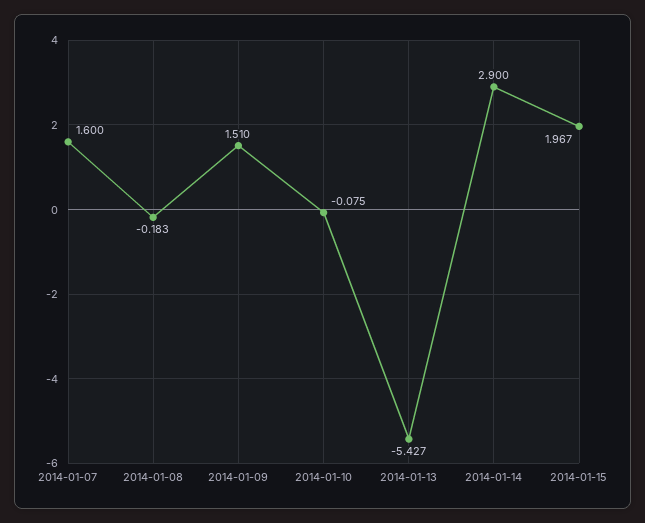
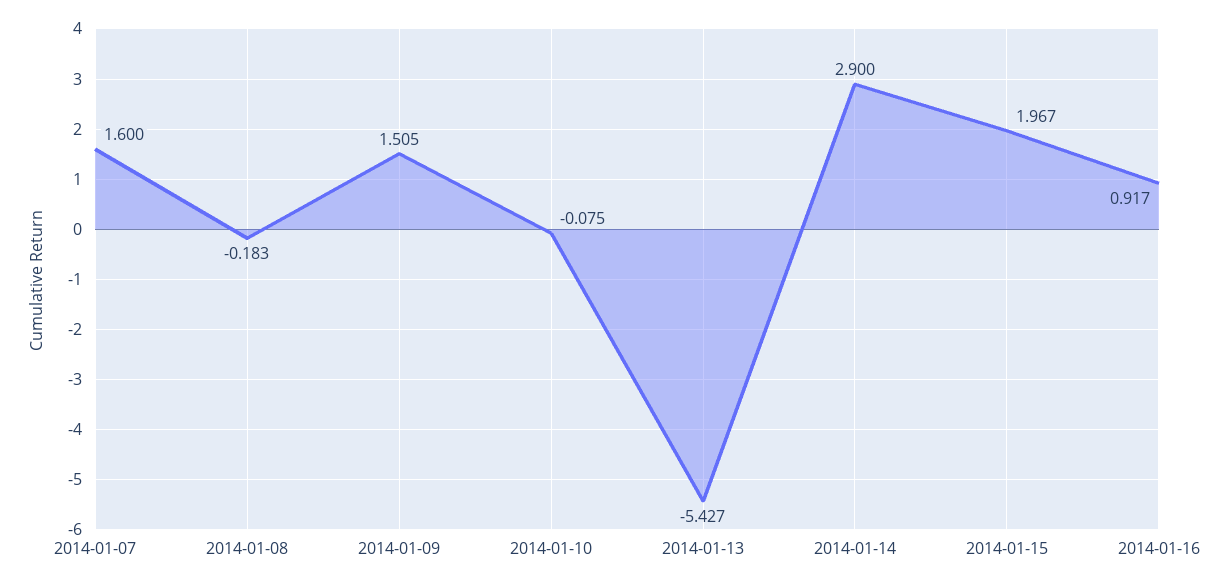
2014-01-09: 1.51 -> 1.505
2014-01-16: none -> 0.917

